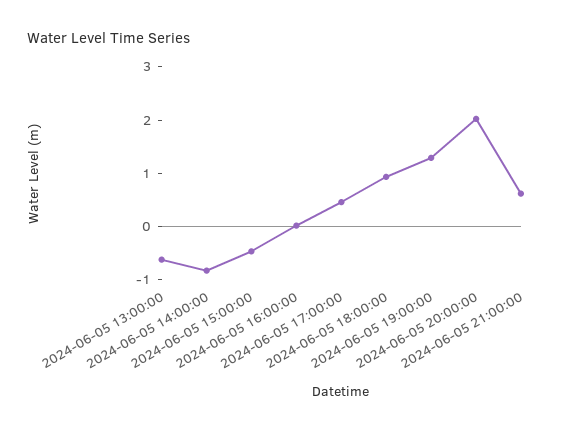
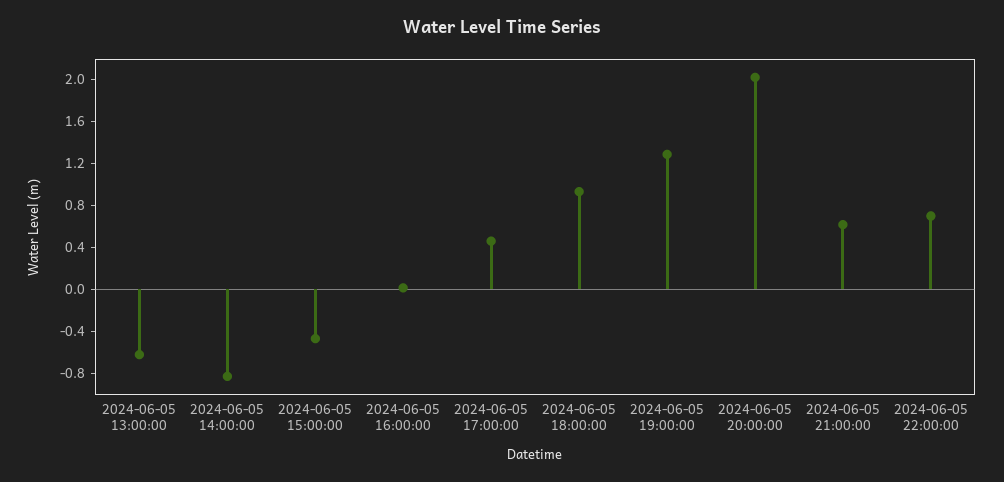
2024-06-05 22:00:00: none -> 0.7

